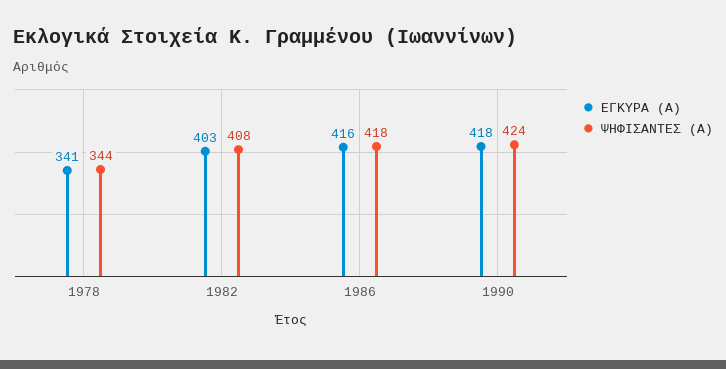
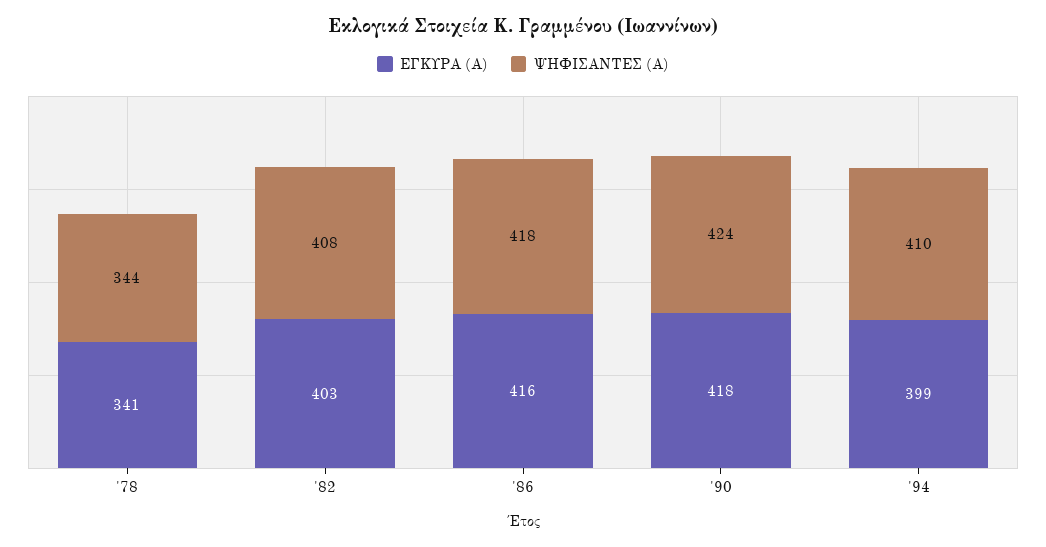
ΕΓΚΥΡΑ (Α), '94: none -> 399
ΨΗΦΙΣΑΝΤΕΣ (Α), '94: none -> 410

